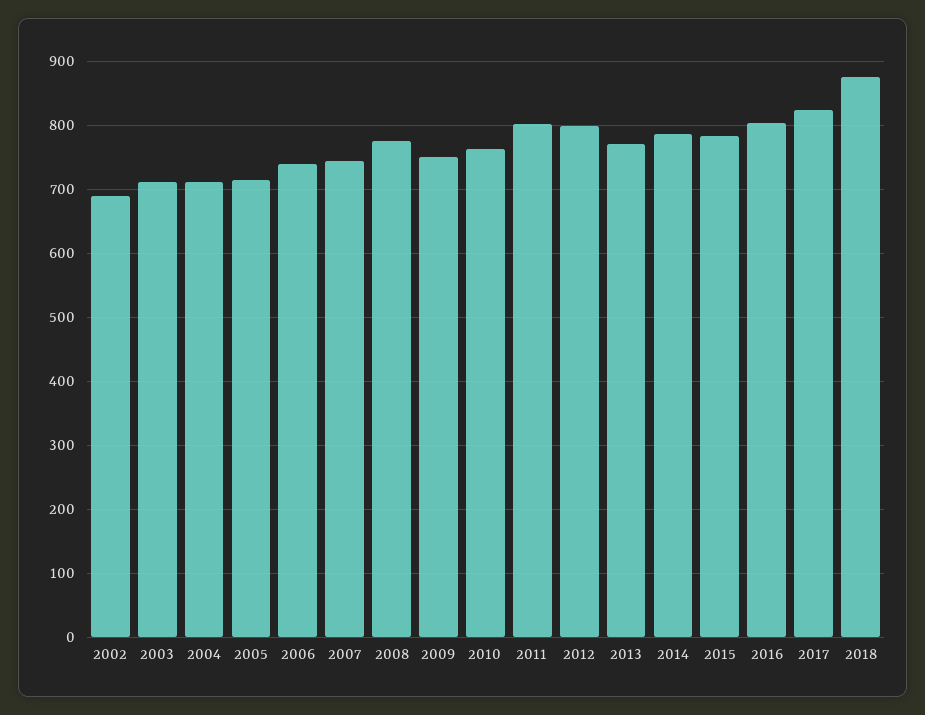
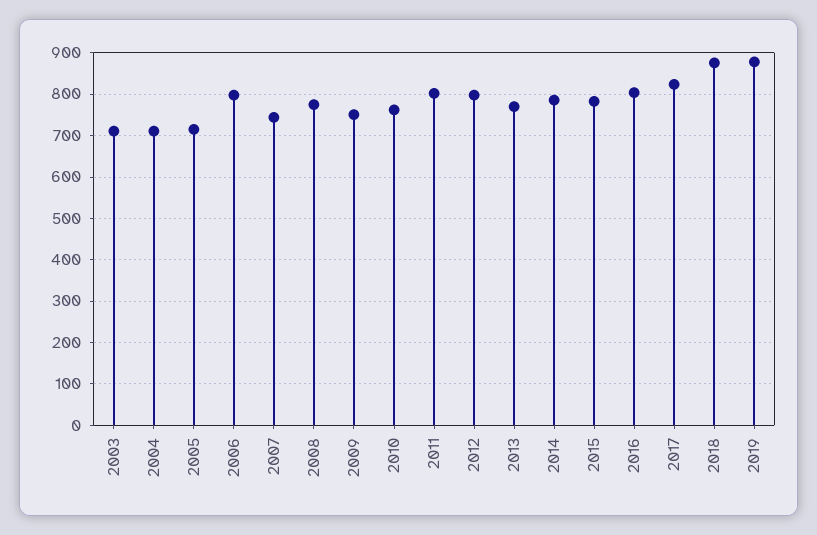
2002: 690 -> none
2006: 740 -> 800
2019: none -> 880

